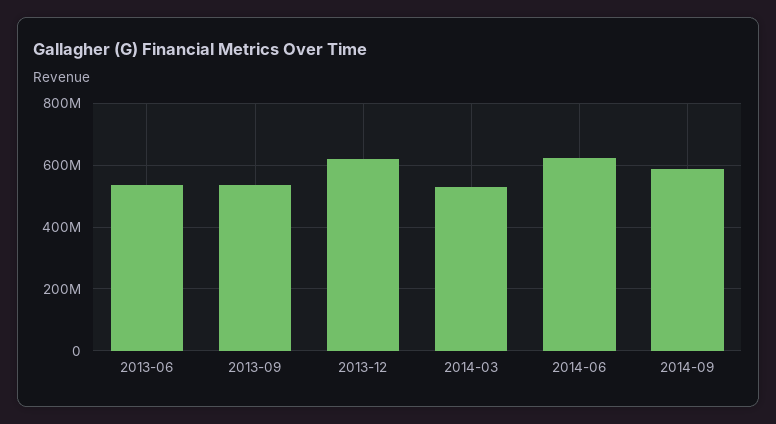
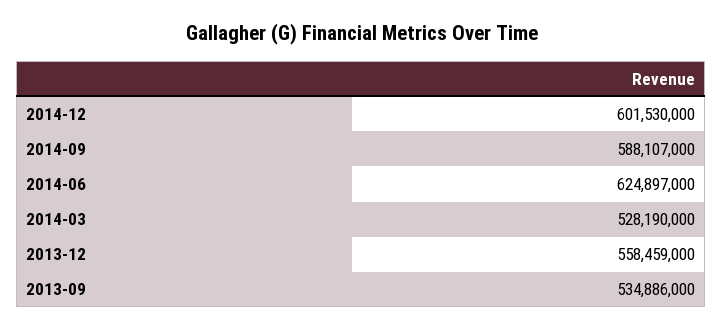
2013-06: 540000000 -> none
2013-12: 620000000 -> 558459000
2014-12: none -> 601530000

